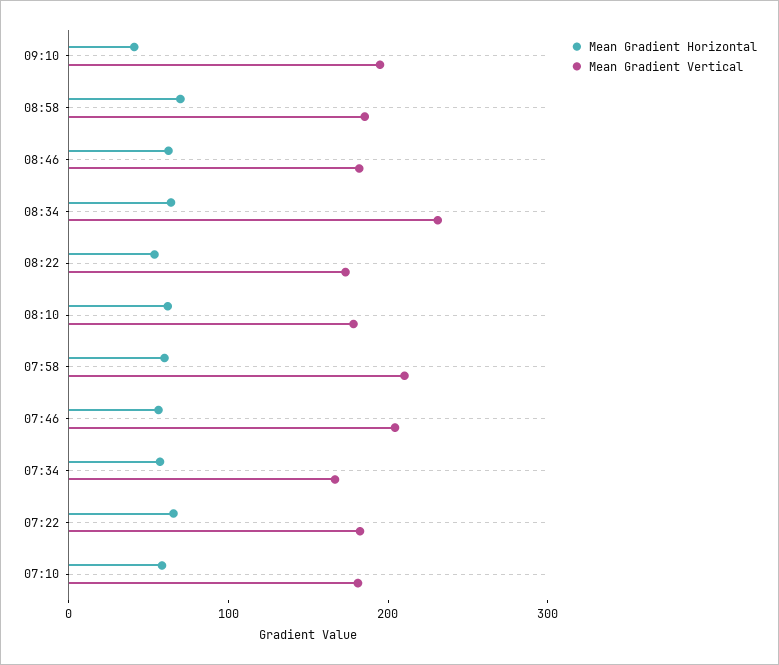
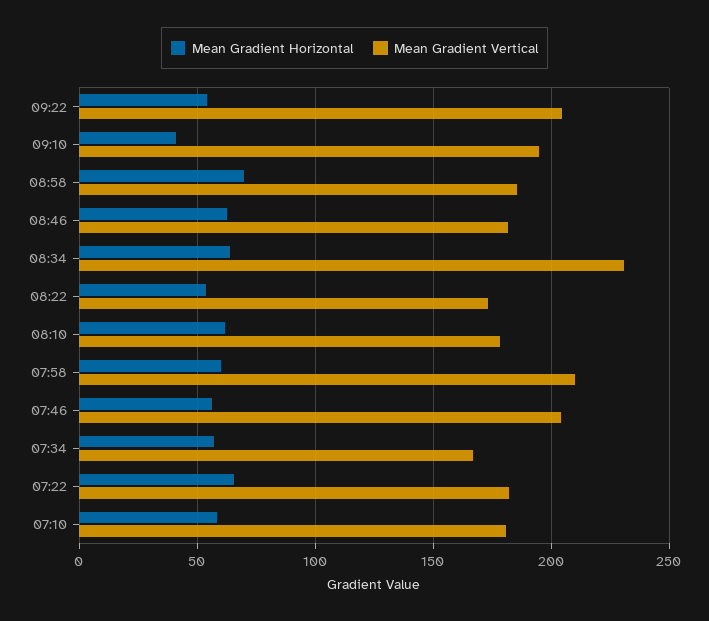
Mean Gradient Horizontal, 09:22: none -> 55
Mean Gradient Vertical, 09:22: none -> 205

